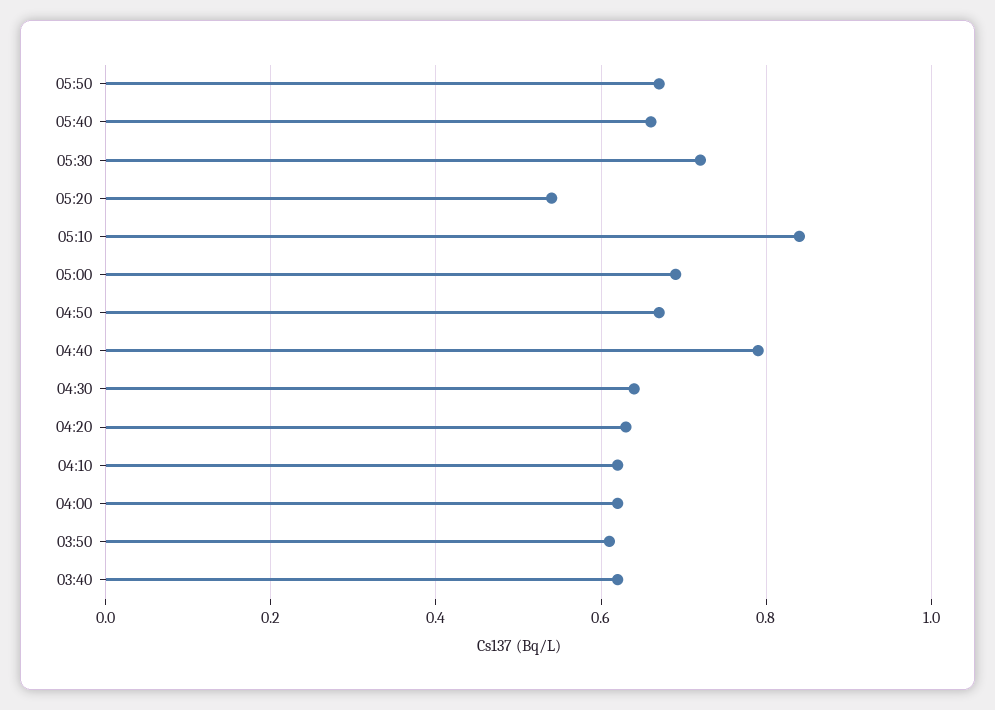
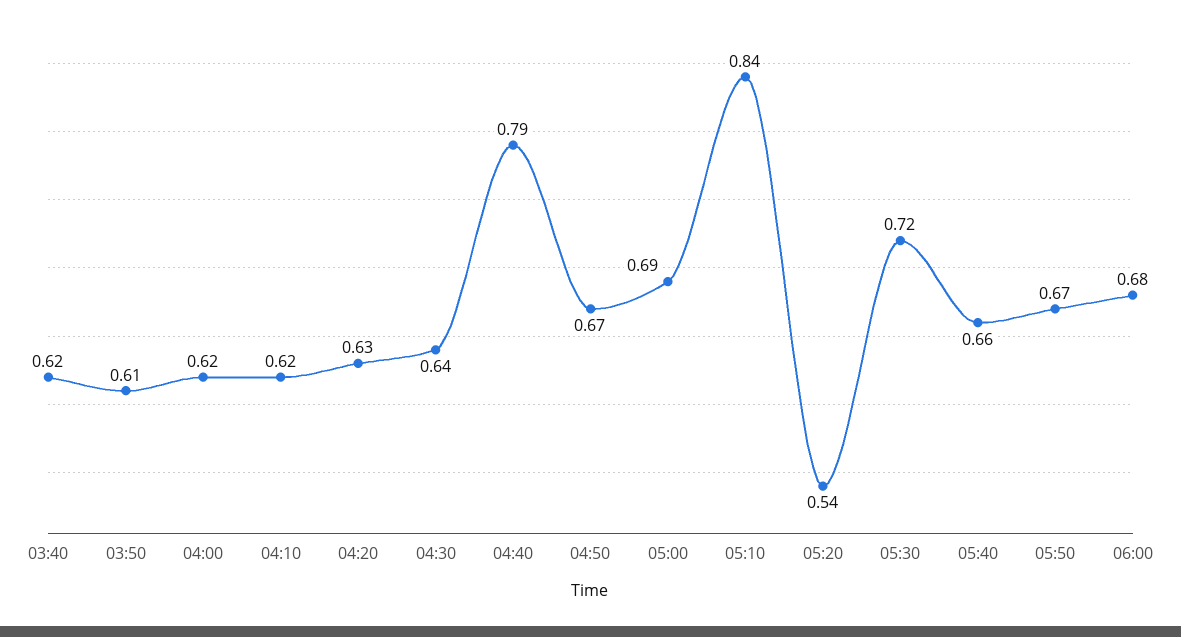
06:00: none -> 0.68

